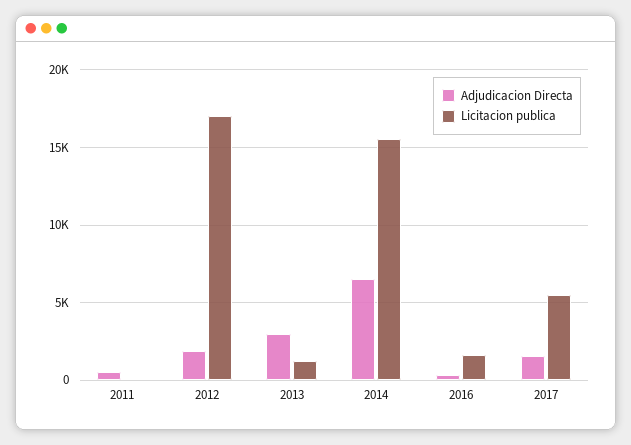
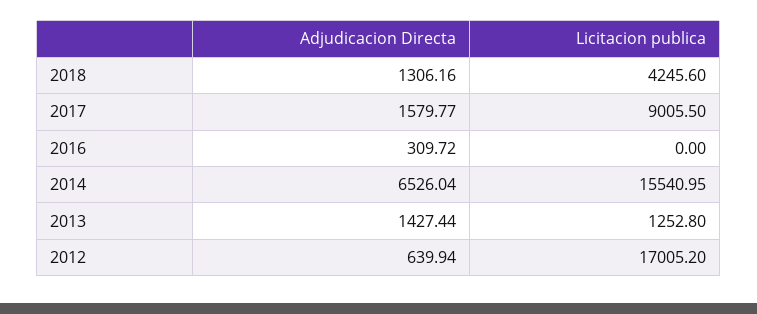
Adjudicacion Directa, 2011: 500 -> none
Licitacion publica, 2011: 0 -> none
Adjudicacion Directa, 2012: 2000 -> 639.94
Adjudicacion Directa, 2013: 3000 -> 1427.44
Licitacion publica, 2016: 1500 -> 0
Licitacion publica, 2017: 5500 -> 9005.5
Adjudicacion Directa, 2018: none -> 1306.16
Licitacion publica, 2018: none -> 4245.6

